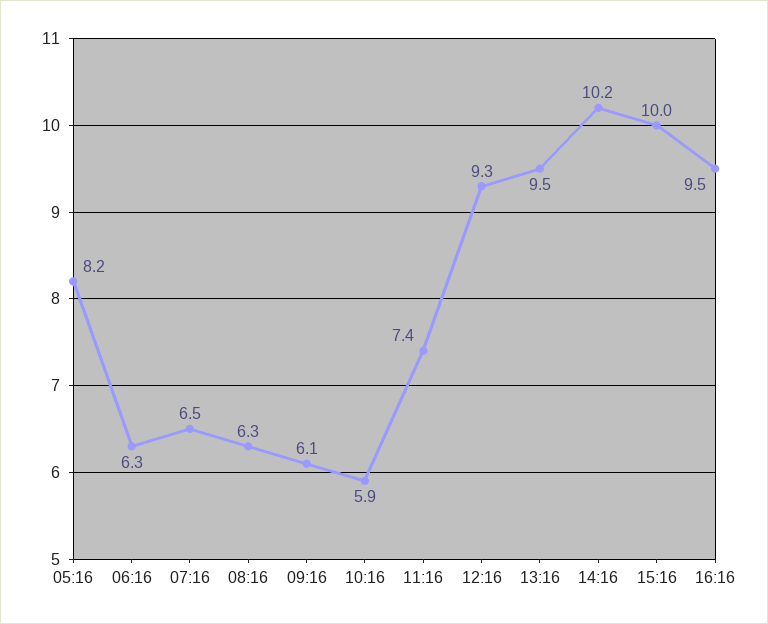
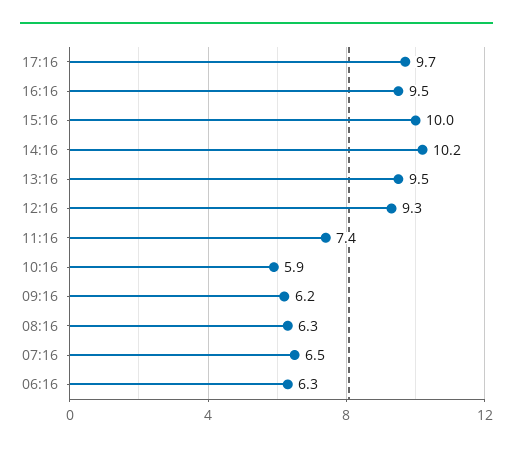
05:16: 8.2 -> none
09:16: 6.1 -> 6.2
17:16: none -> 9.7

